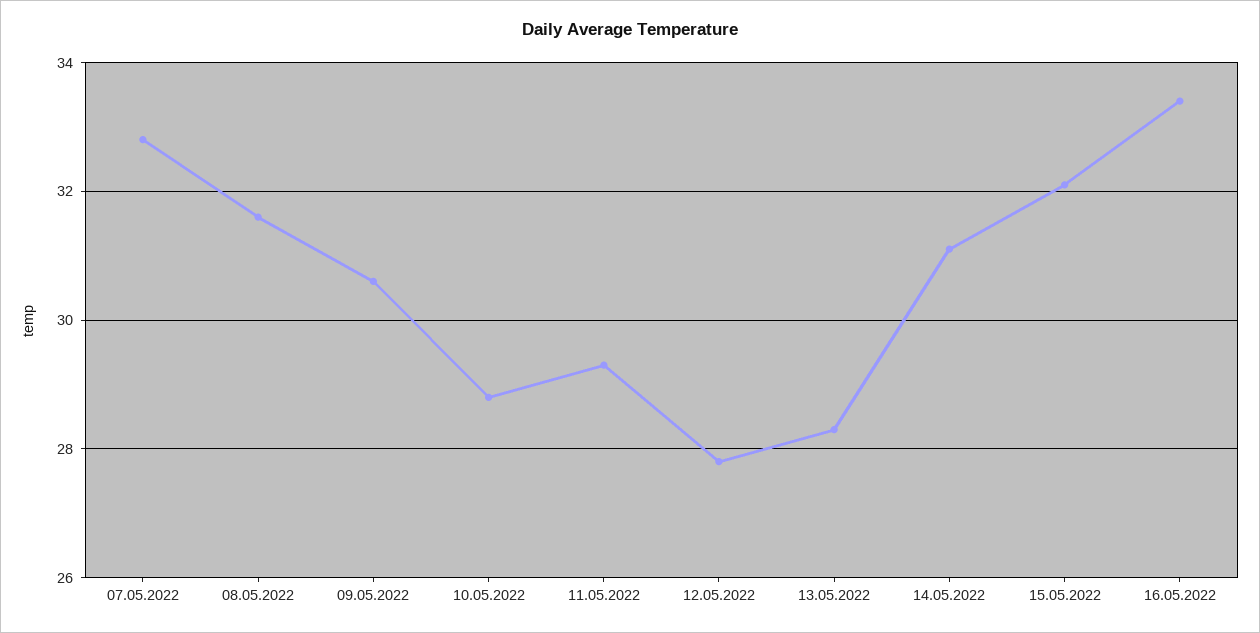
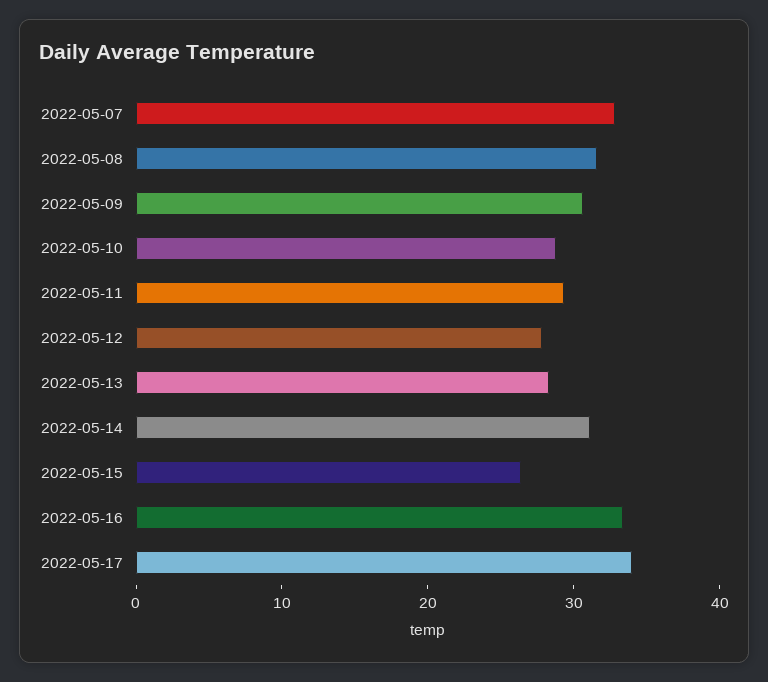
15.05.2022: 32 -> 26
2022-05-17: none -> 34

